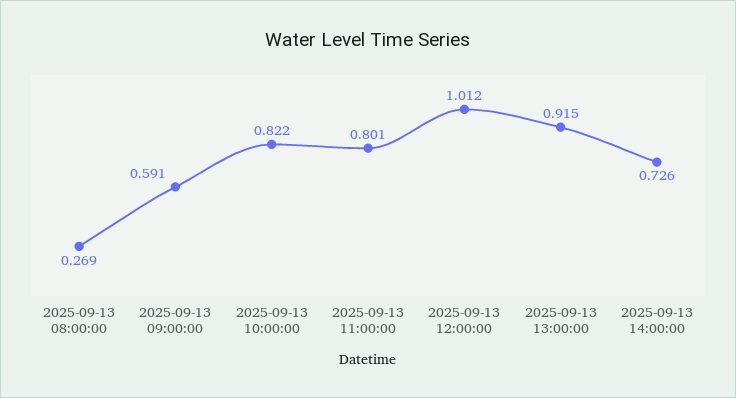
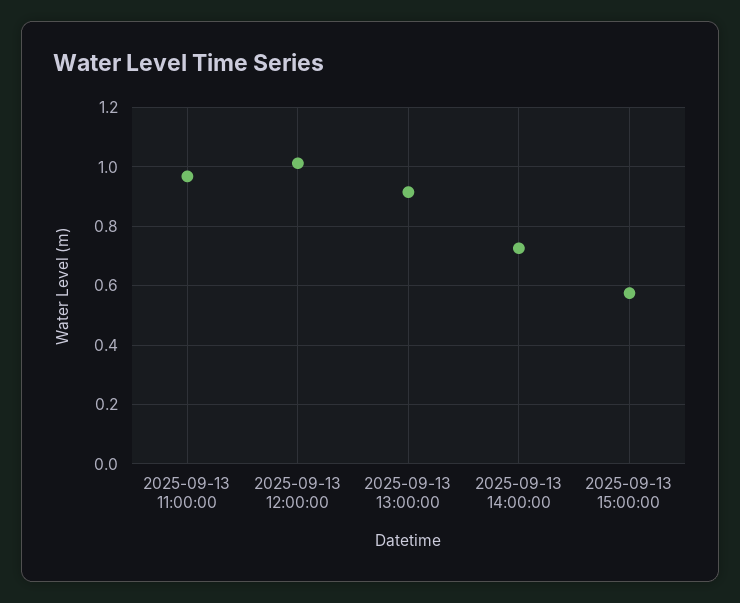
2025-09-13 08:00:00: 0.269 -> none
2025-09-13 09:00:00: 0.591 -> none
2025-09-13 10:00:00: 0.822 -> none
2025-09-13 11:00:00: 0.801 -> 0.975
2025-09-13 15:00:00: none -> 0.575

